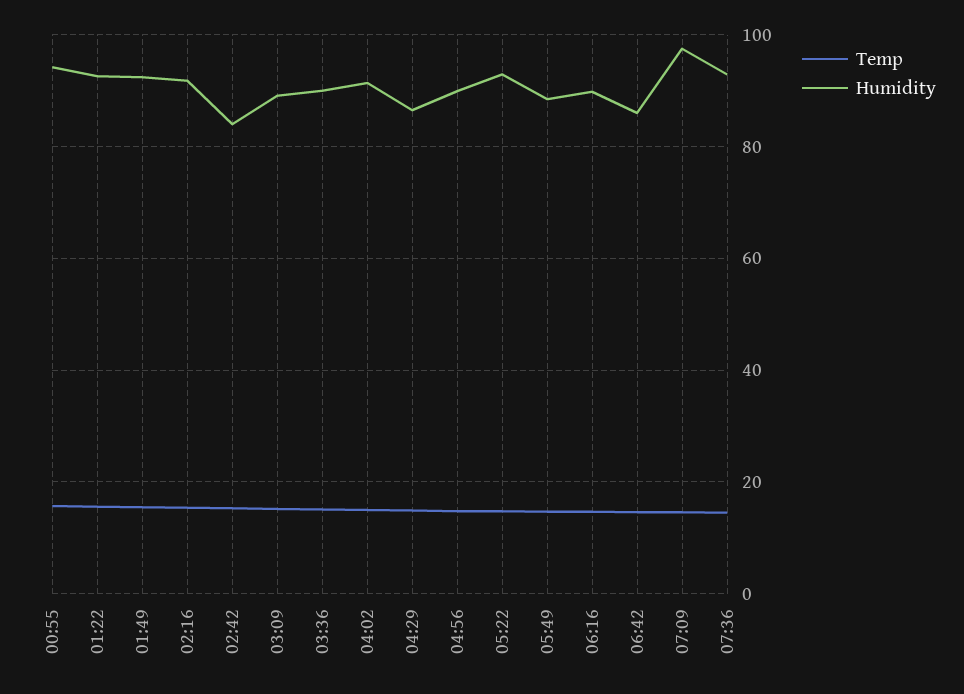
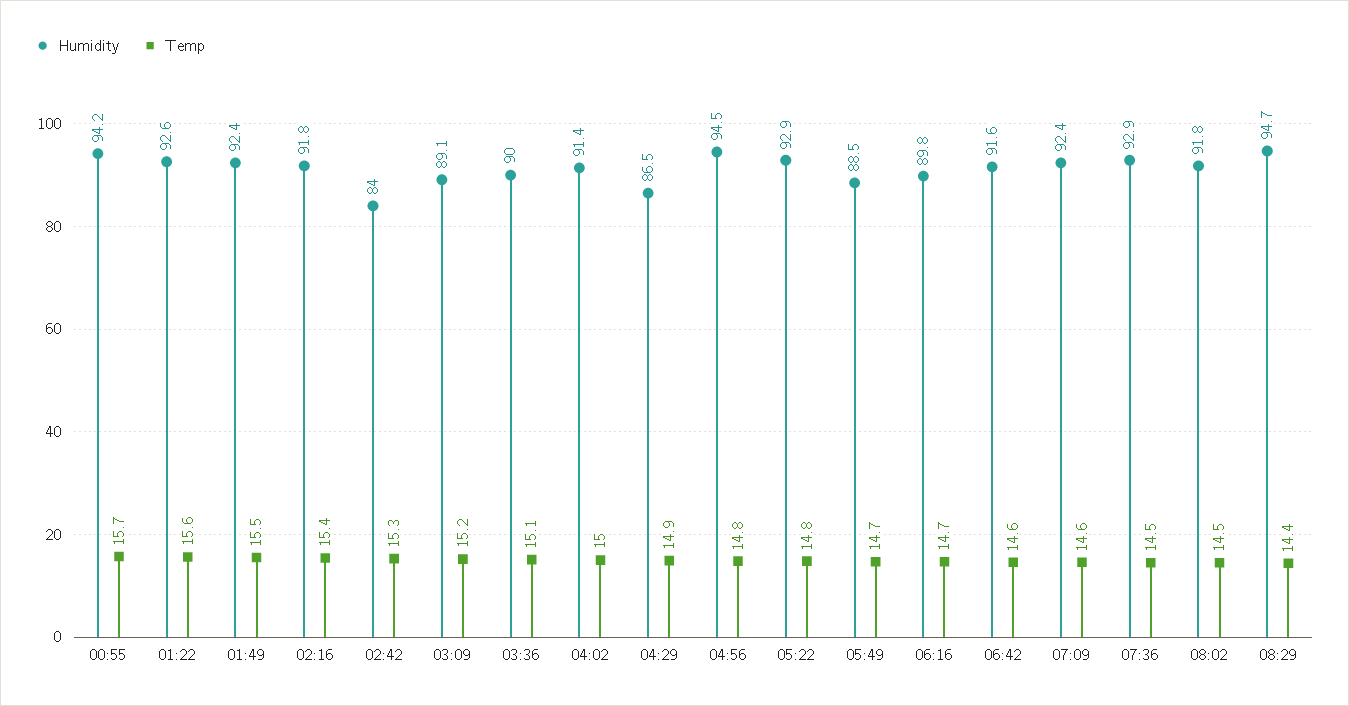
Humidity, 04:56: 90 -> 94.5
Humidity, 06:42: 86 -> 91.6
Humidity, 07:09: 98 -> 92.4
Humidity, 08:02: none -> 91.8
Temp, 08:02: none -> 14.5
Humidity, 08:29: none -> 94.7
Temp, 08:29: none -> 14.4

